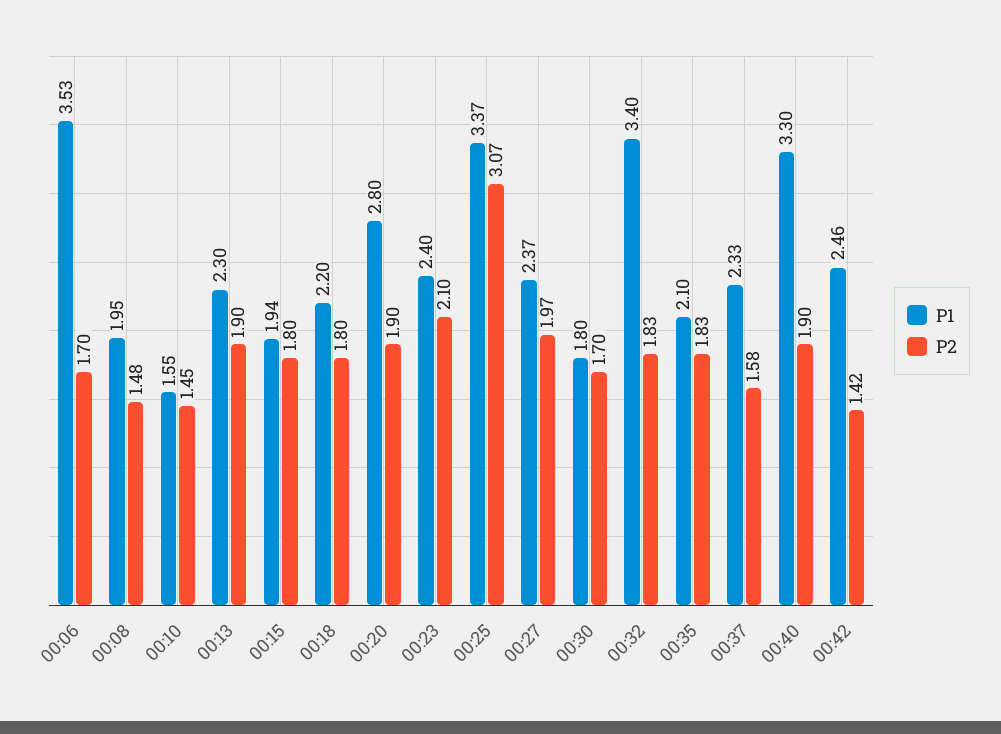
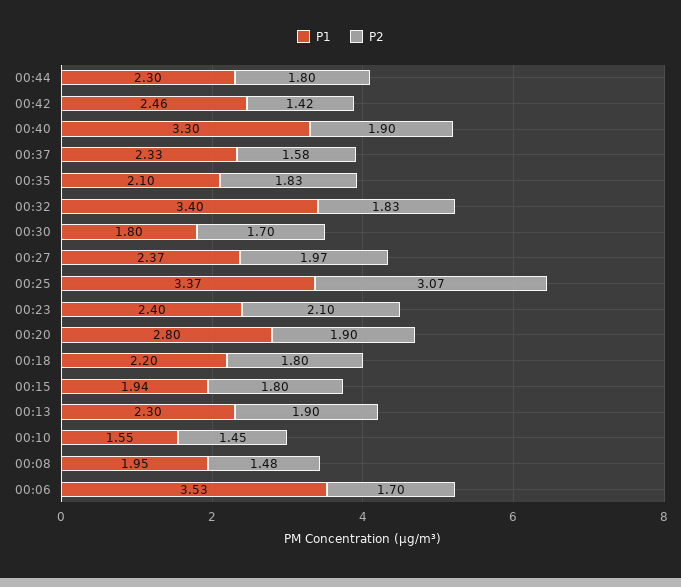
P1, 00:44: none -> 2.3
P2, 00:44: none -> 1.8

